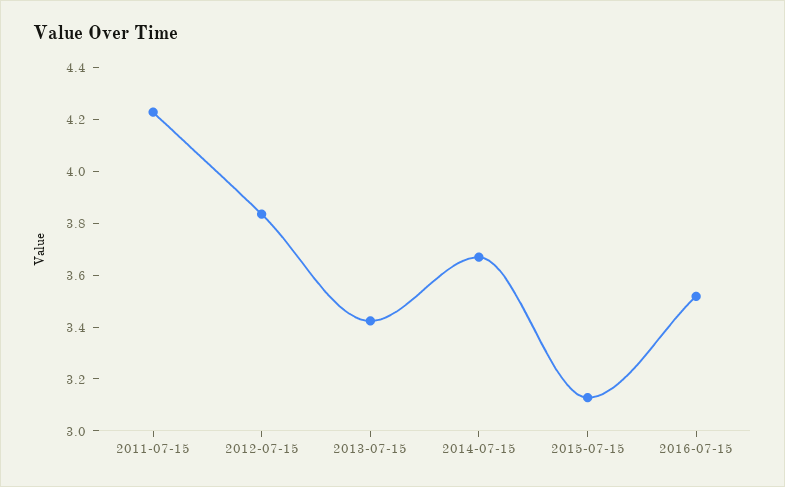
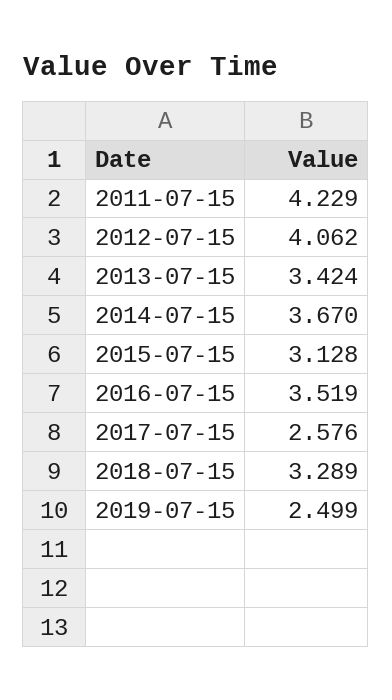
2012-07-15: 3.85 -> 4.062
2017-07-15: none -> 2.576
2018-07-15: none -> 3.289
2019-07-15: none -> 2.499

